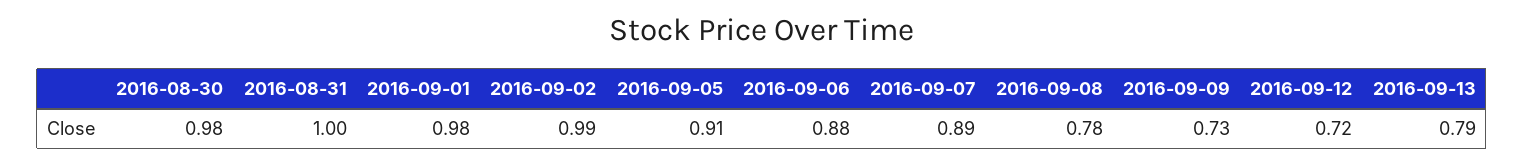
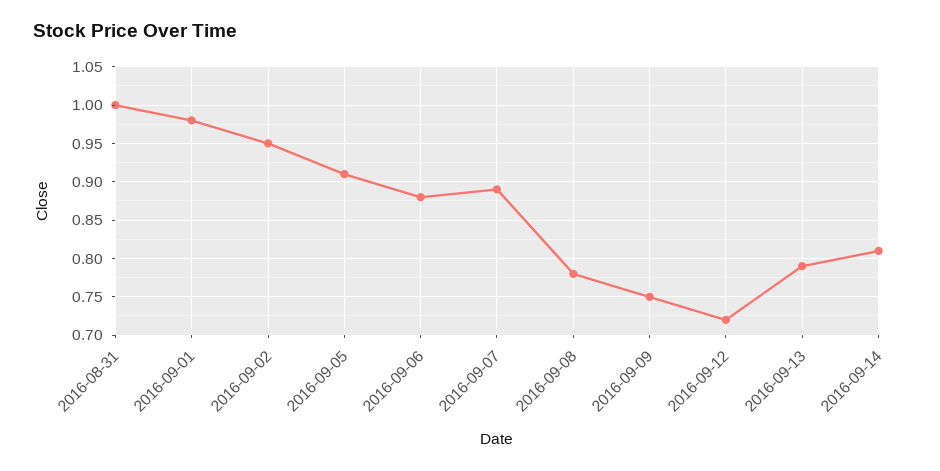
2016-08-30: 0.98 -> none
2016-09-02: 0.99 -> 0.95
2016-09-09: 0.73 -> 0.75
2016-09-14: none -> 0.81

